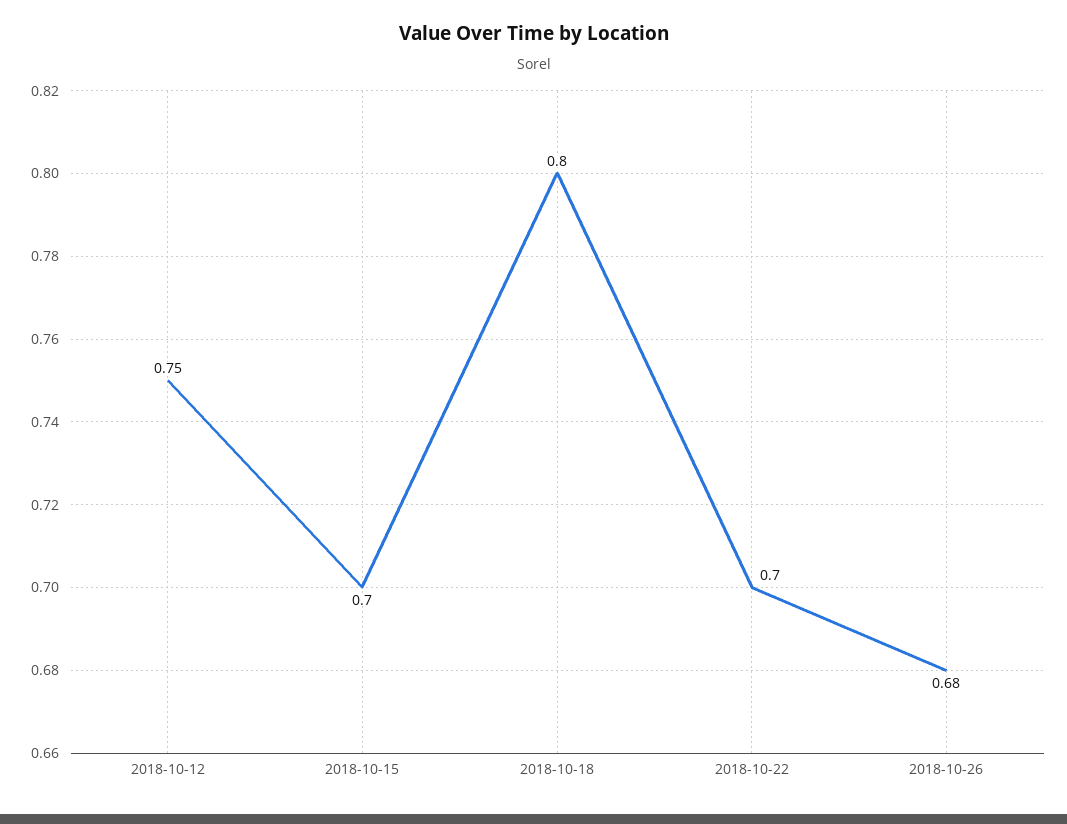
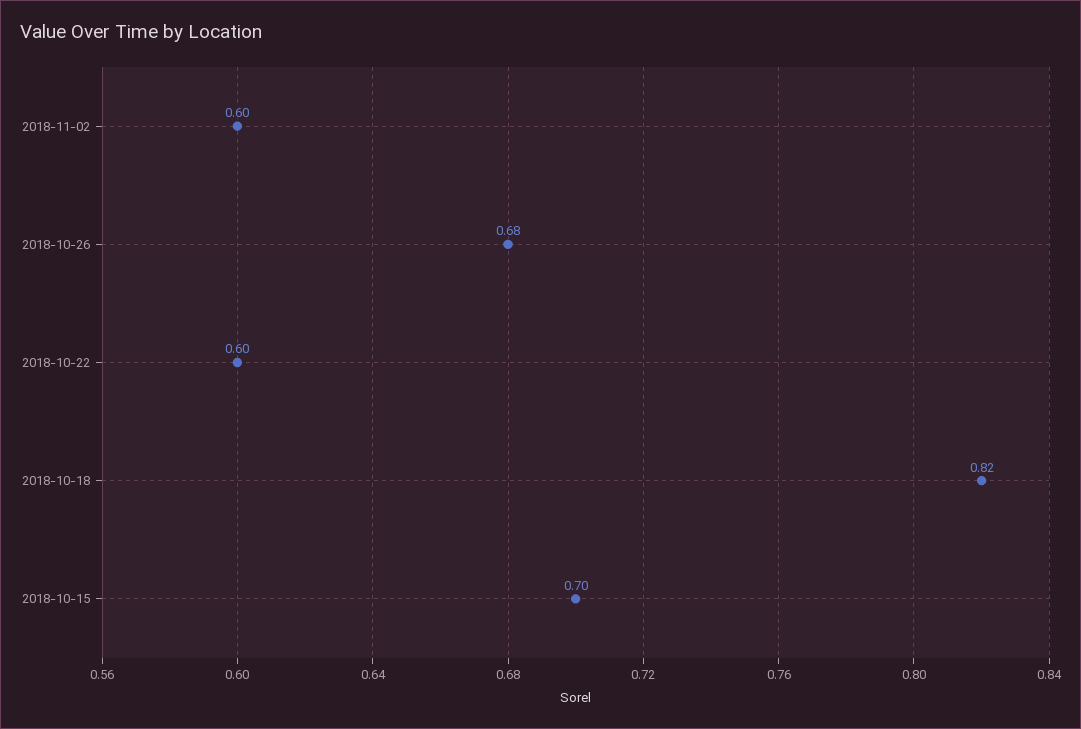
2018-10-12: 0.75 -> none
2018-10-18: 0.8 -> 0.82
2018-10-22: 0.7 -> 0.6
2018-11-02: none -> 0.6

